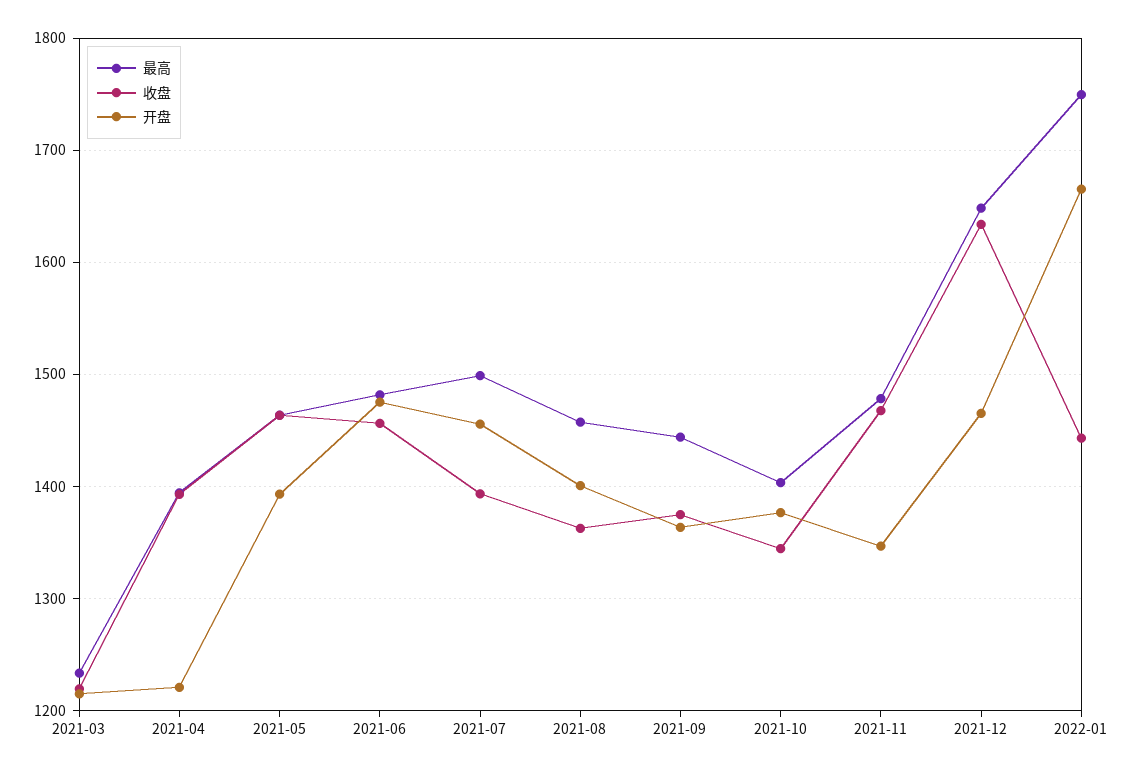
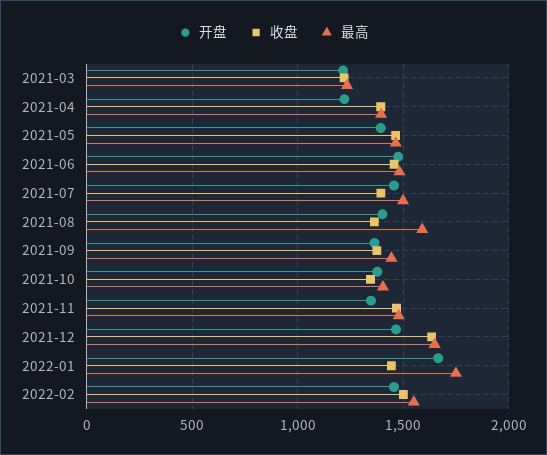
最高, 2021-08: 1460 -> 1600
开盘, 2022-02: none -> 1450
收盘, 2022-02: none -> 1500
最高, 2022-02: none -> 1550

